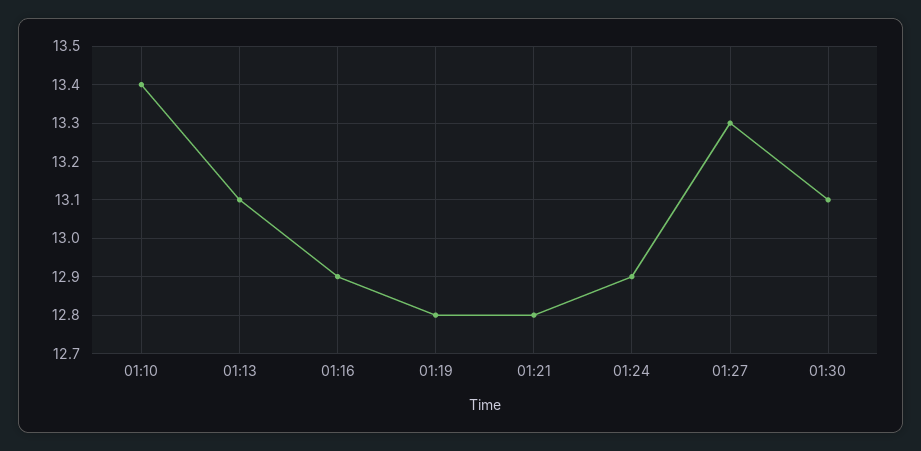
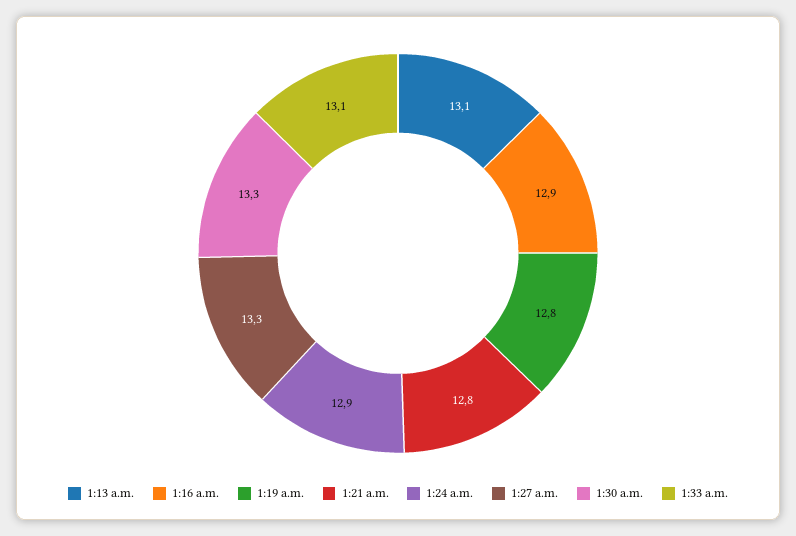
01:10: 13.4 -> none
01:30: 13.1 -> 13.3
1:33 a.m.: none -> 13.1

